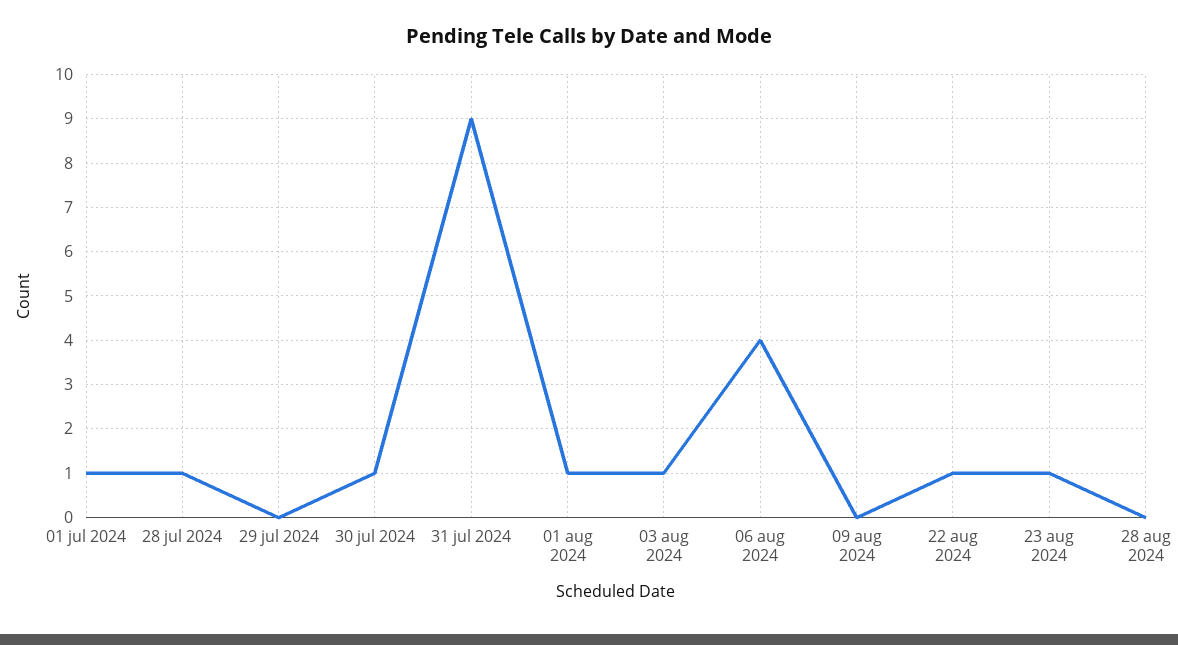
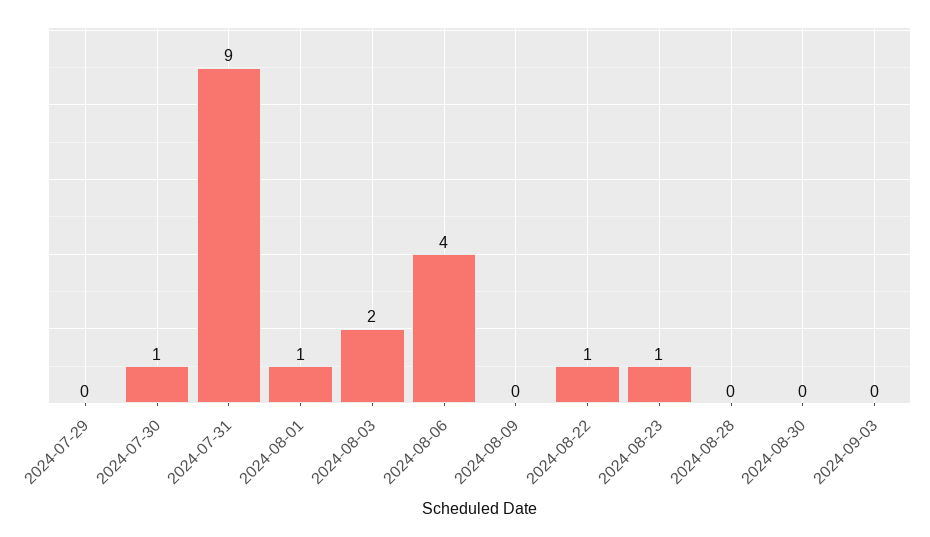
01 jul 2024: 1 -> none
28 jul 2024: 1 -> none
03 aug 2024: 1 -> 2
2024-08-30: none -> 0
2024-09-03: none -> 0

